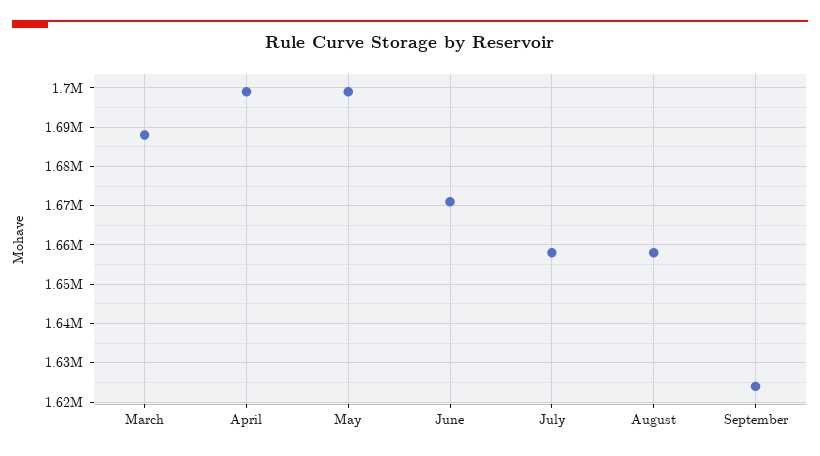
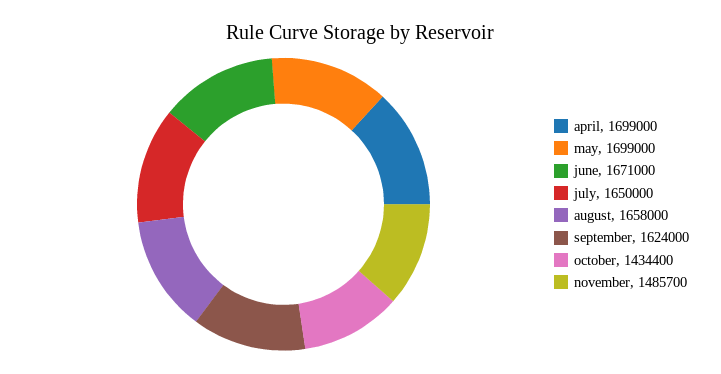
March: 1688000 -> none
July: 1658000 -> 1650000
october: none -> 1434400
november: none -> 1485700

